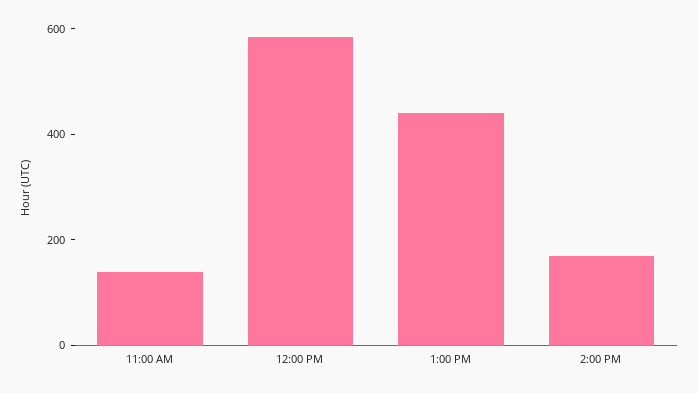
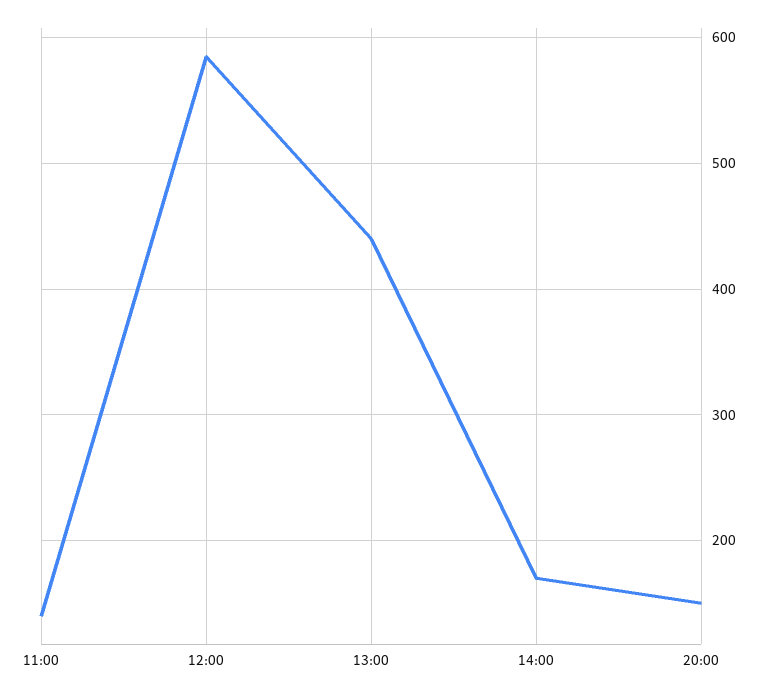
20:00: none -> 150

